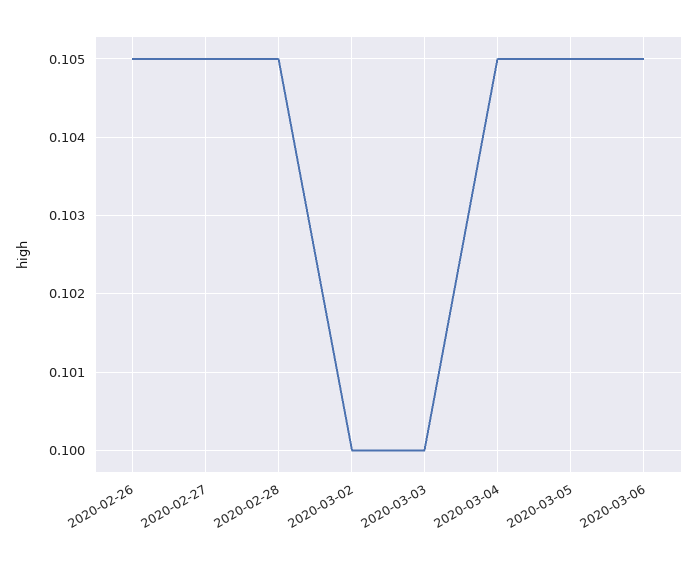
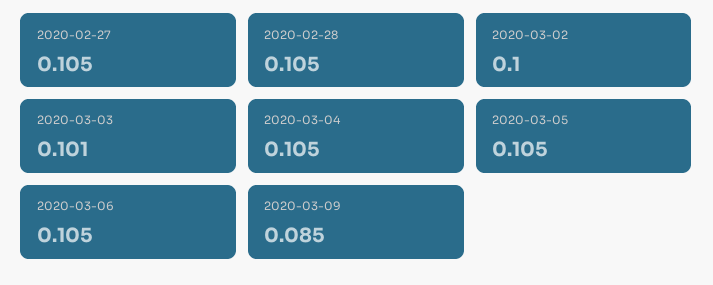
2020-02-26: 0.105 -> none
2020-03-03: 0.1 -> 0.101
2020-03-09: none -> 0.085

